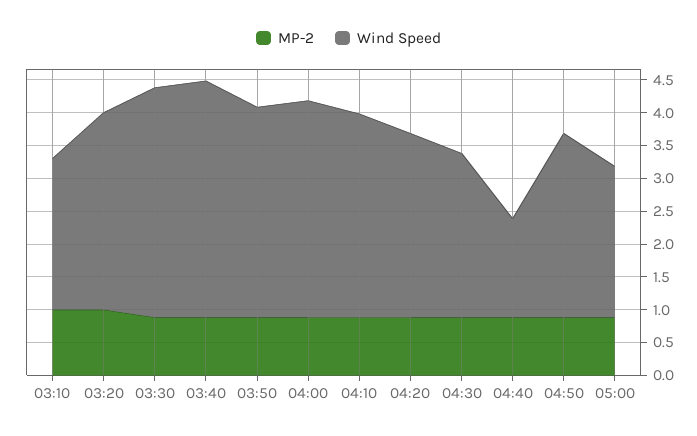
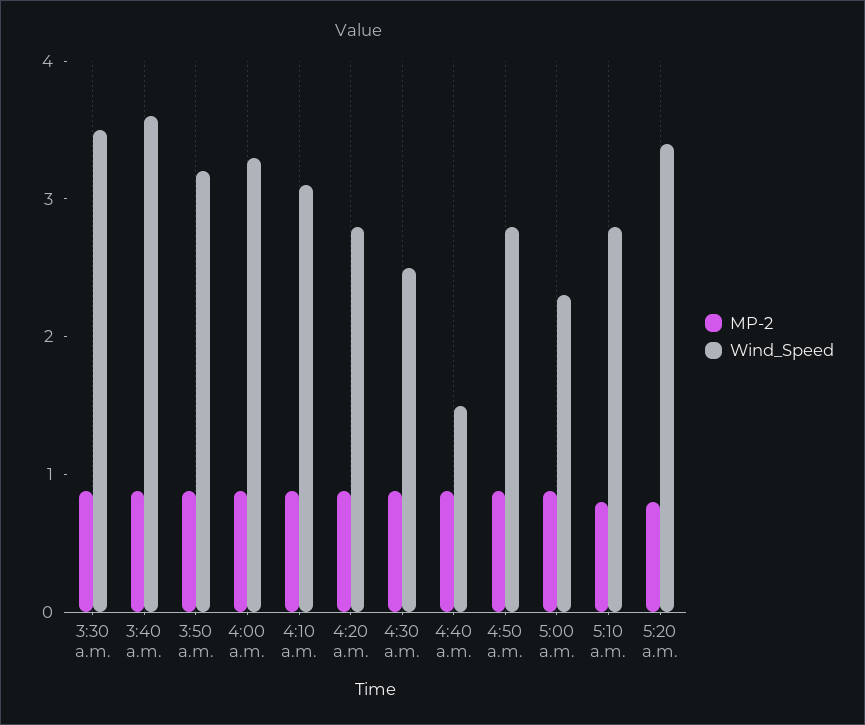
MP-2, 03:10: 1 -> none
Wind Speed, 03:10: 2.25 -> none
MP-2, 03:20: 1 -> none
Wind Speed, 03:20: 3 -> none
MP-2, 5:10 a.m.: none -> 0.8
Wind Speed, 5:10 a.m.: none -> 2.8
MP-2, 5:20 a.m.: none -> 0.8
Wind Speed, 5:20 a.m.: none -> 3.4

